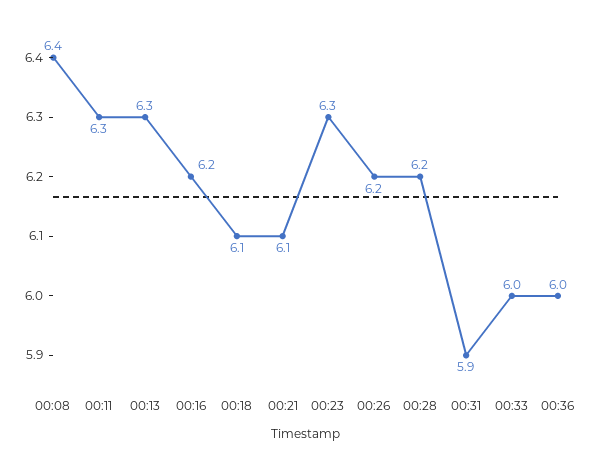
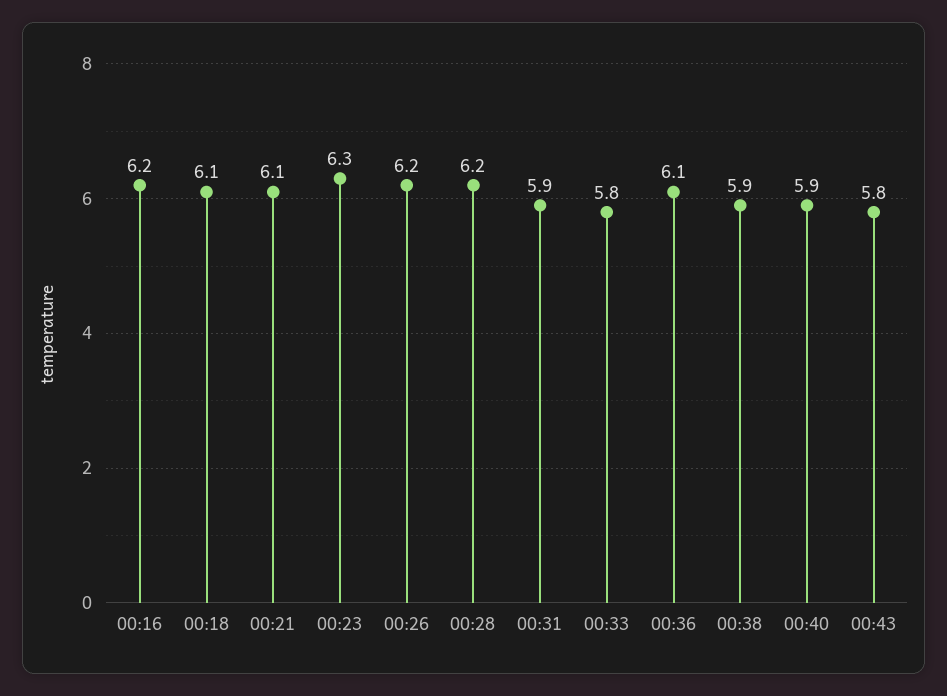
00:08: 6.4 -> none
00:11: 6.3 -> none
00:13: 6.3 -> none
00:33: 6 -> 5.8
00:36: 6 -> 6.1
00:38: none -> 5.9
00:40: none -> 5.9
00:43: none -> 5.8

